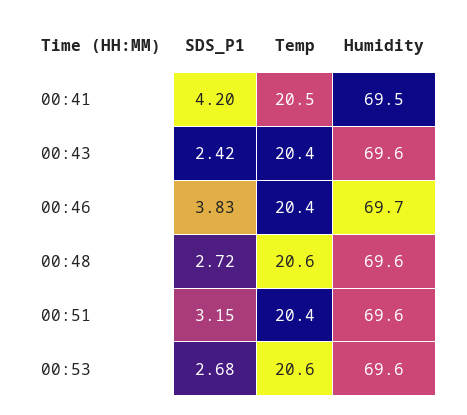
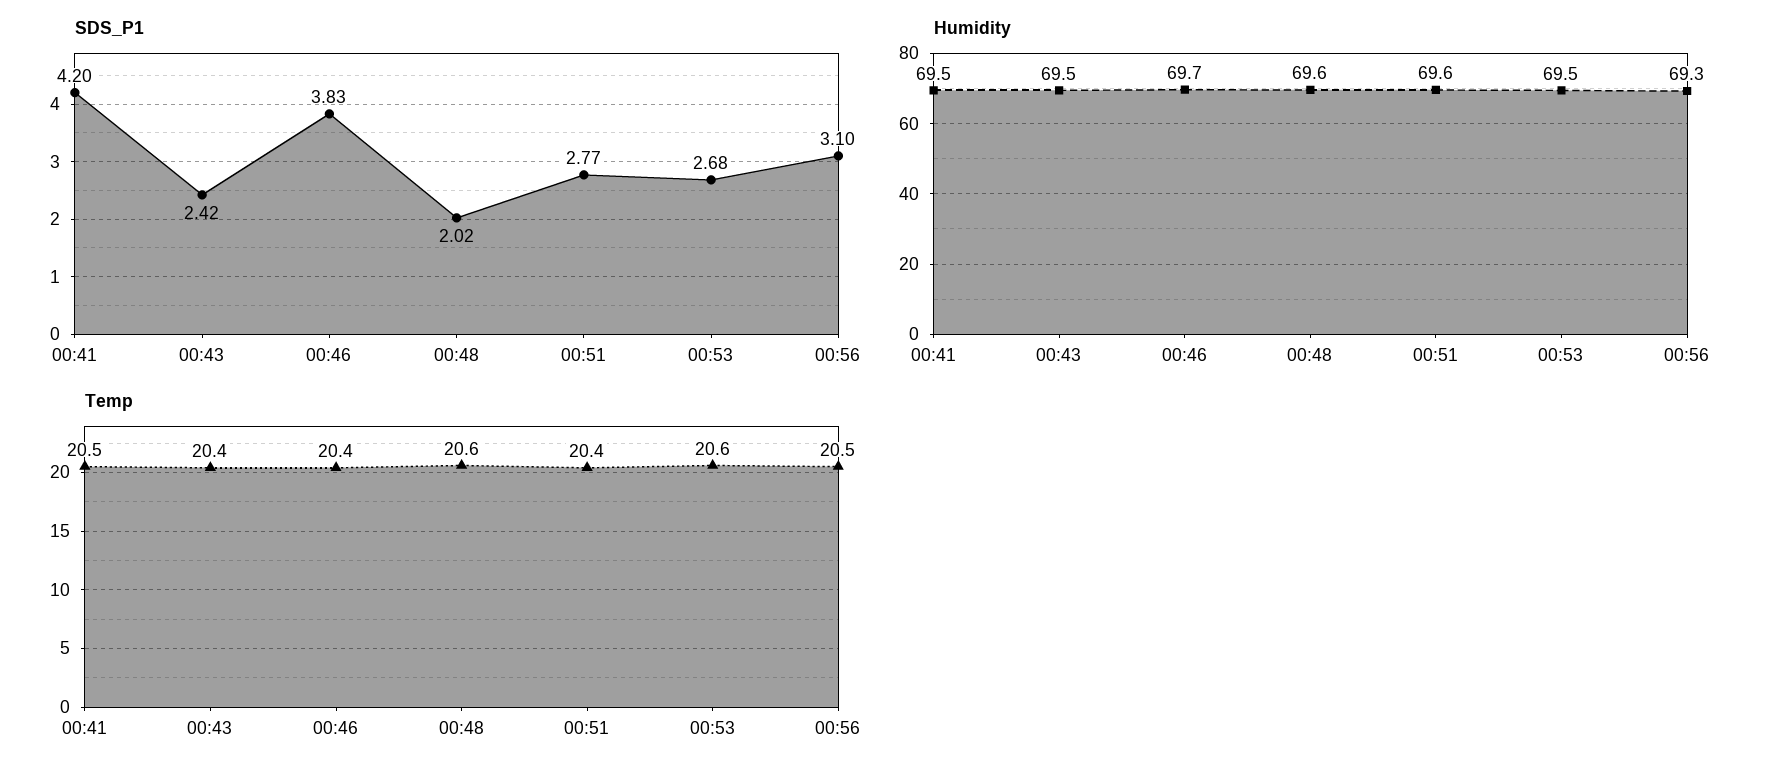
Humidity, 00:43: 69.6 -> 69.5
SDS_P1, 00:48: 2.72 -> 2.02
SDS_P1, 00:51: 3.15 -> 2.77
Humidity, 00:53: 69.6 -> 69.5
SDS_P1, 00:56: none -> 3.1
Humidity, 00:56: none -> 69.3
Temp, 00:56: none -> 20.5

